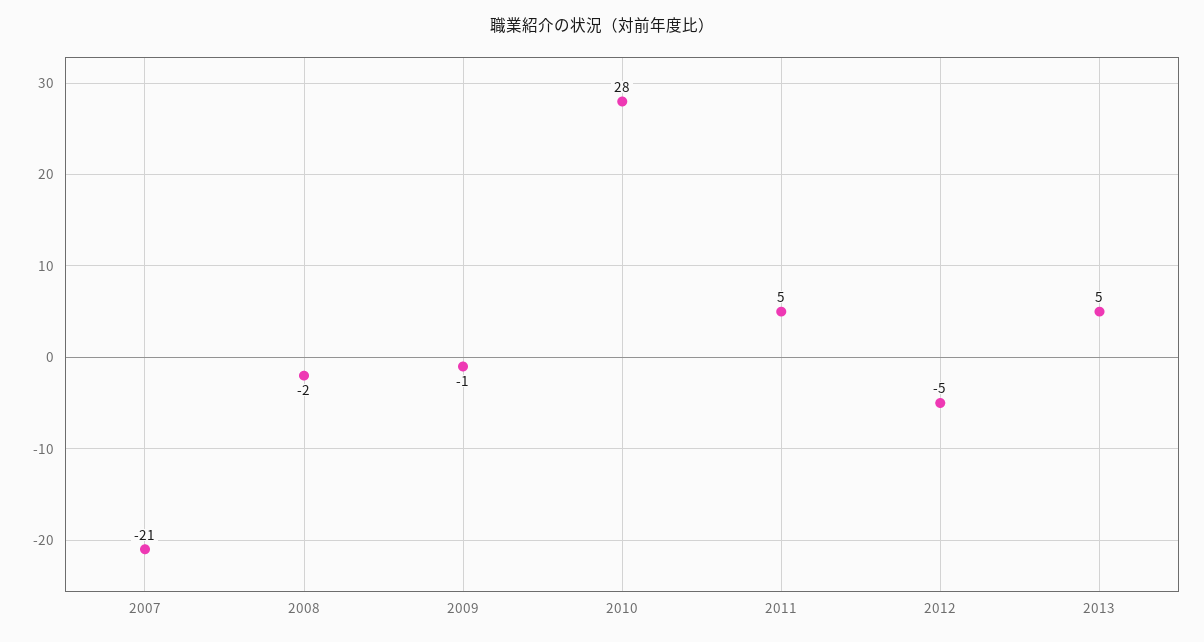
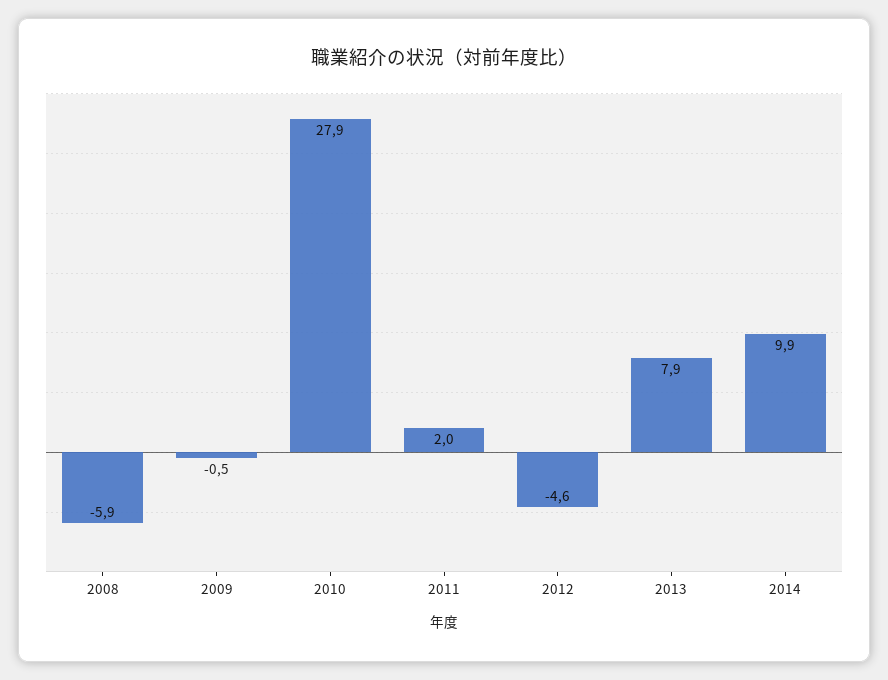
2007: -21 -> none
2008: -2 -> -5.9
2011: 5 -> 2
2013: 5 -> 7.9
2014: none -> 9.9

